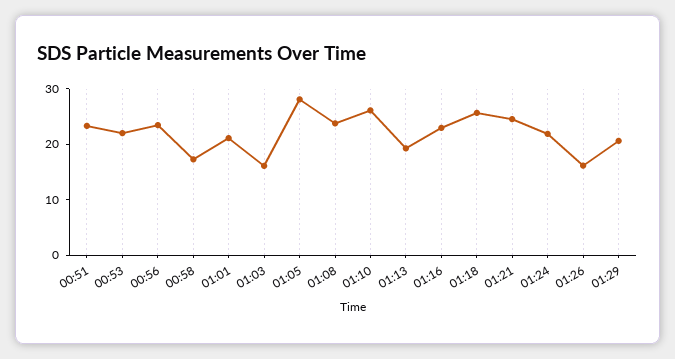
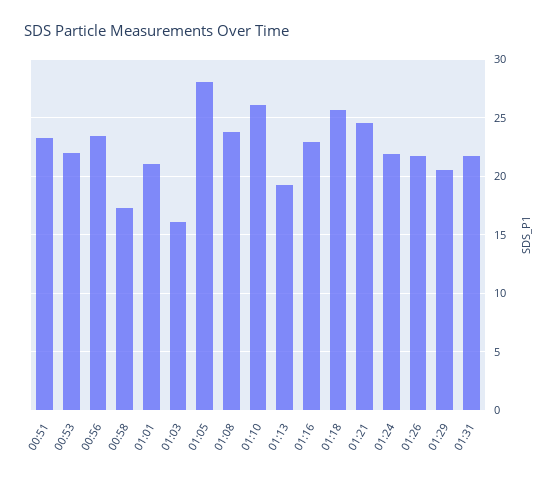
01:26: 16 -> 22
01:31: none -> 22

